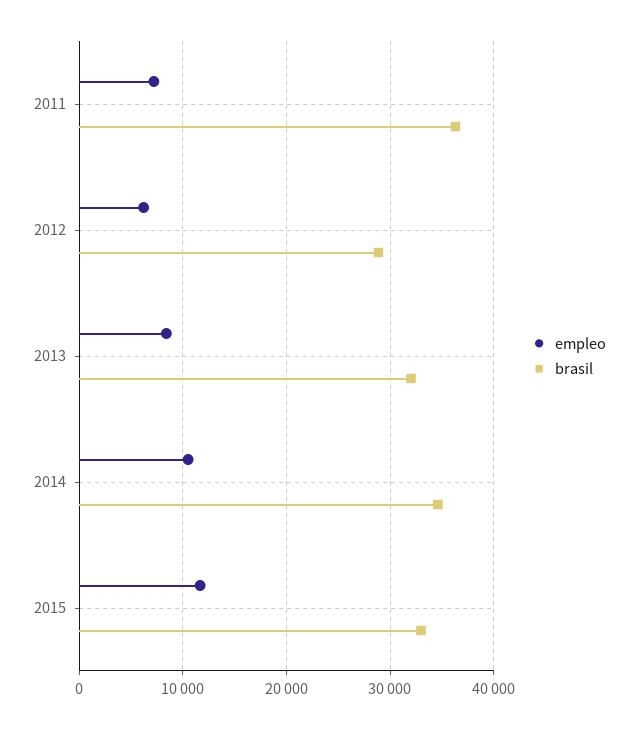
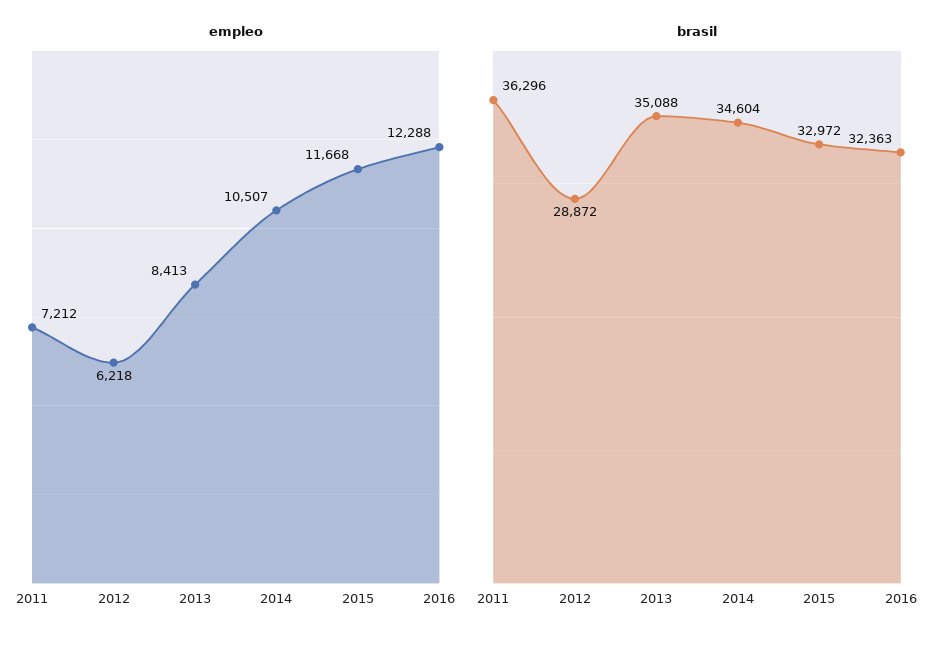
brasil, 2013: 32000 -> 35088
empleo, 2016: none -> 12288
brasil, 2016: none -> 32363

